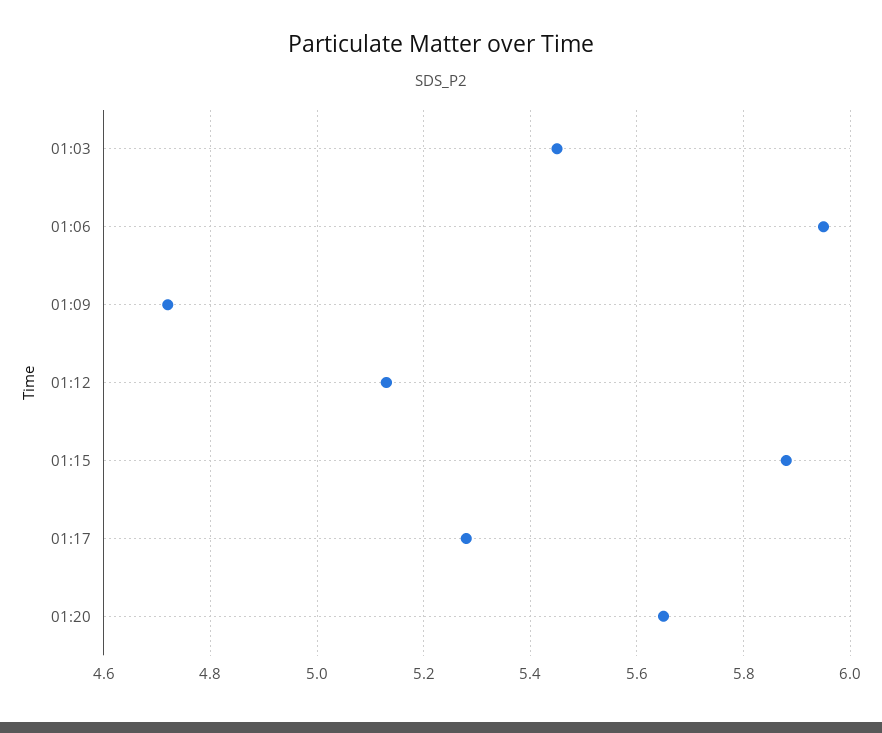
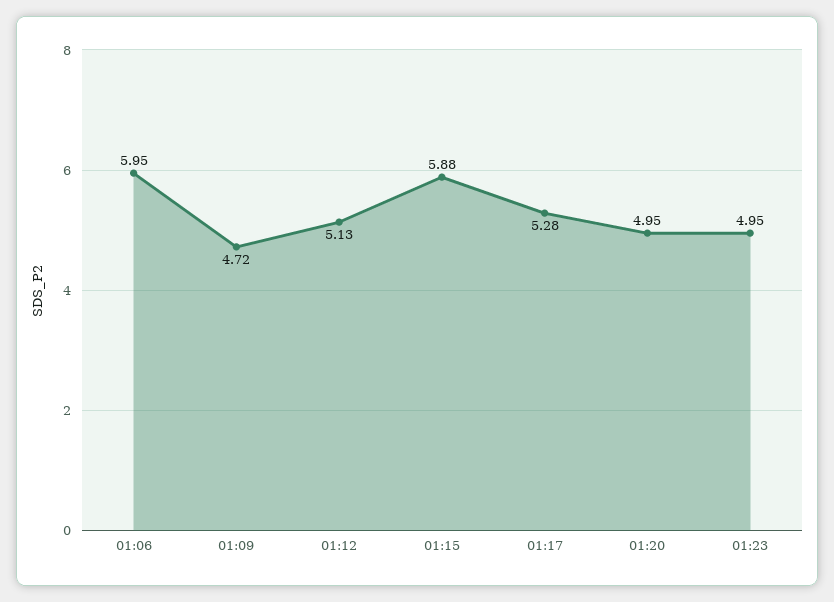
01:03: 5.45 -> none
01:20: 5.65 -> 4.95
01:23: none -> 4.95

